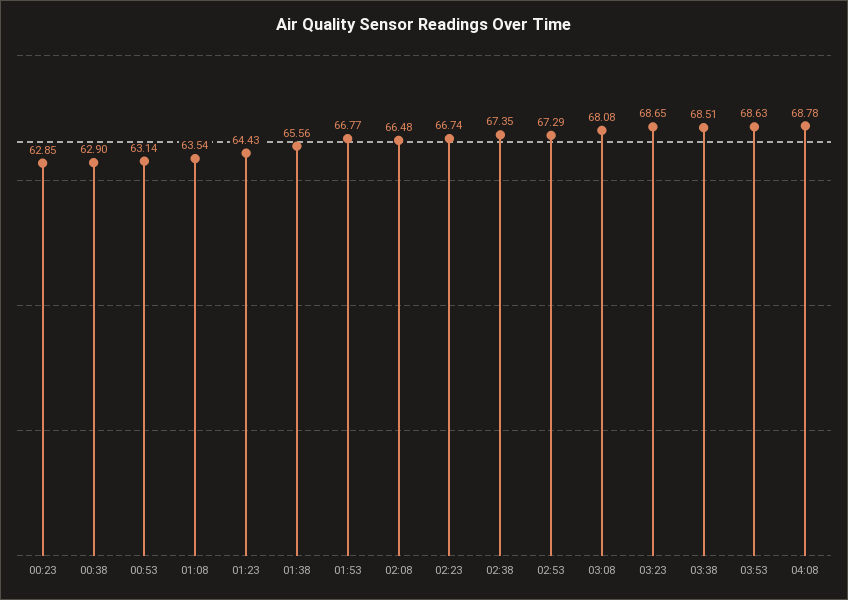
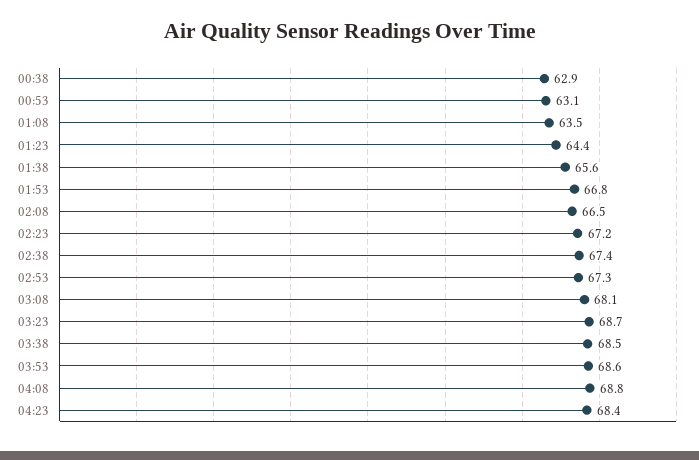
00:23: 62.85 -> none
02:23: 66.74 -> 67.2
04:23: none -> 68.4

